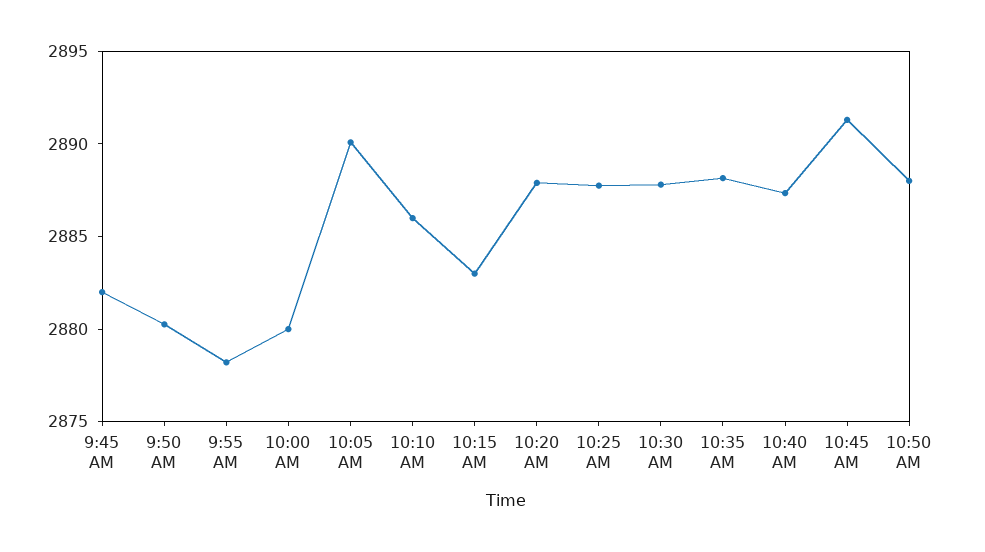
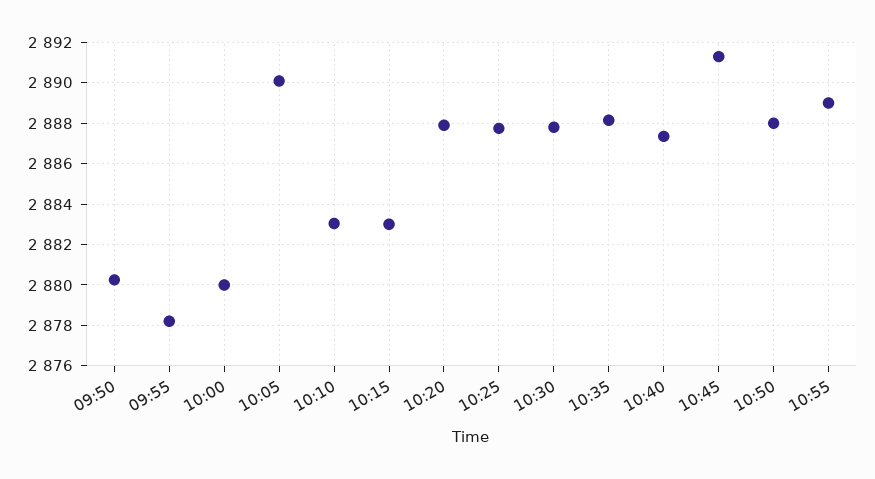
9:45 AM: 2882 -> none
10:10 AM: 2886 -> 2883
10:55: none -> 2889

